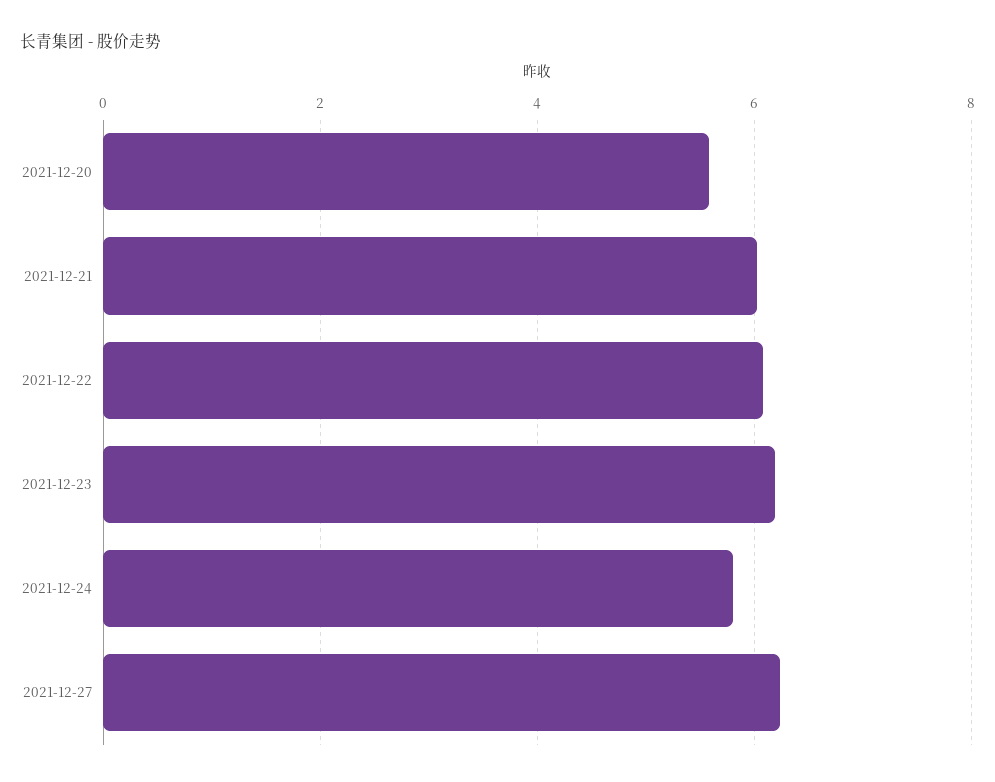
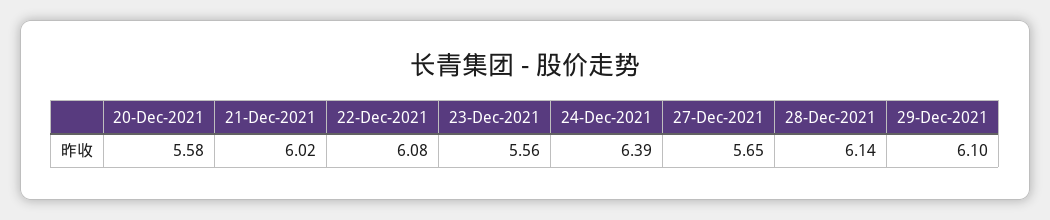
2021-12-23: 6.2 -> 5.56
2021-12-24: 5.8 -> 6.39
2021-12-27: 6.2 -> 5.65
28-Dec-2021: none -> 6.14
29-Dec-2021: none -> 6.1

